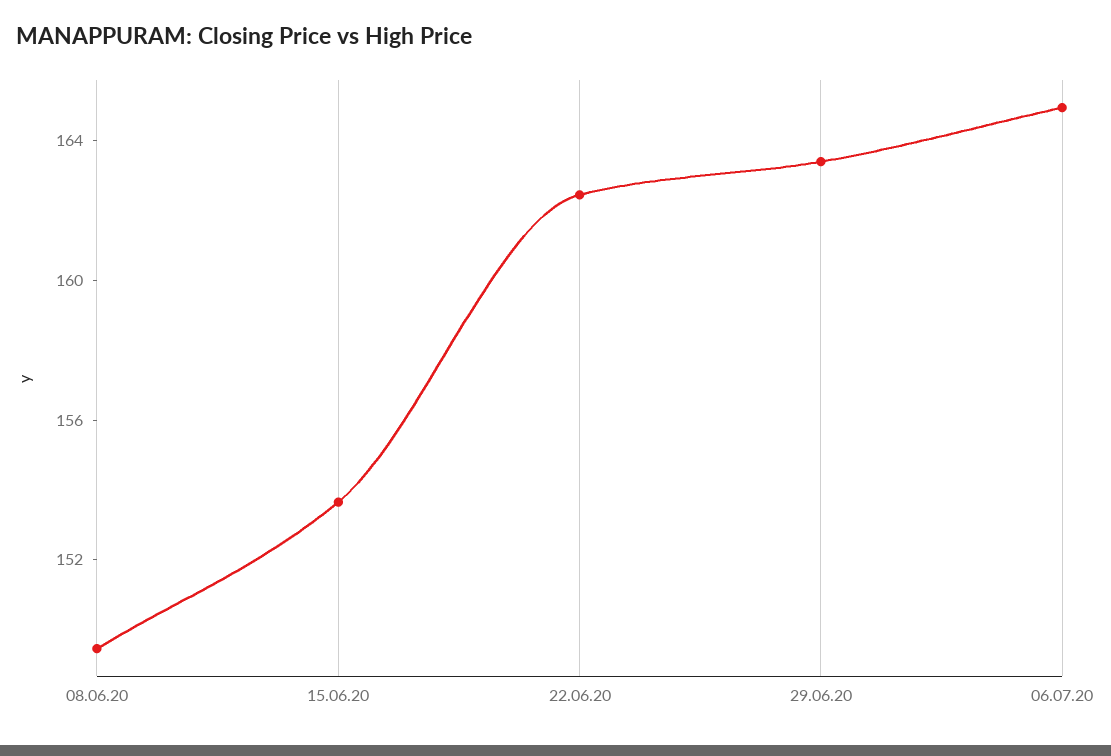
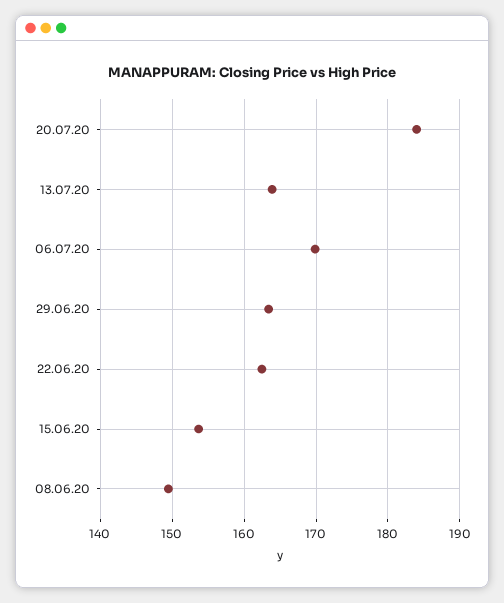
06.07.20: 165 -> 170
20.07.20: none -> 184
13.07.20: none -> 164

